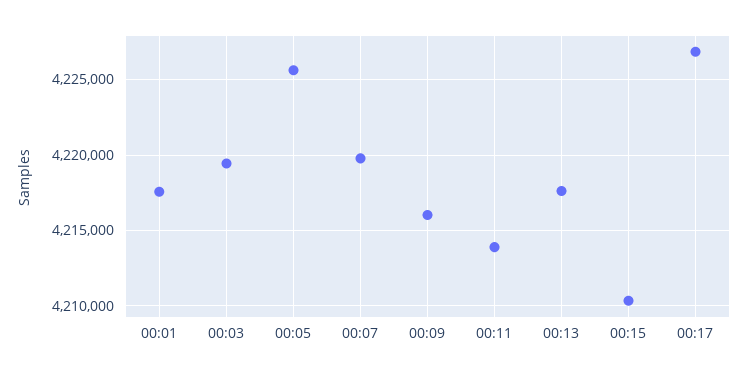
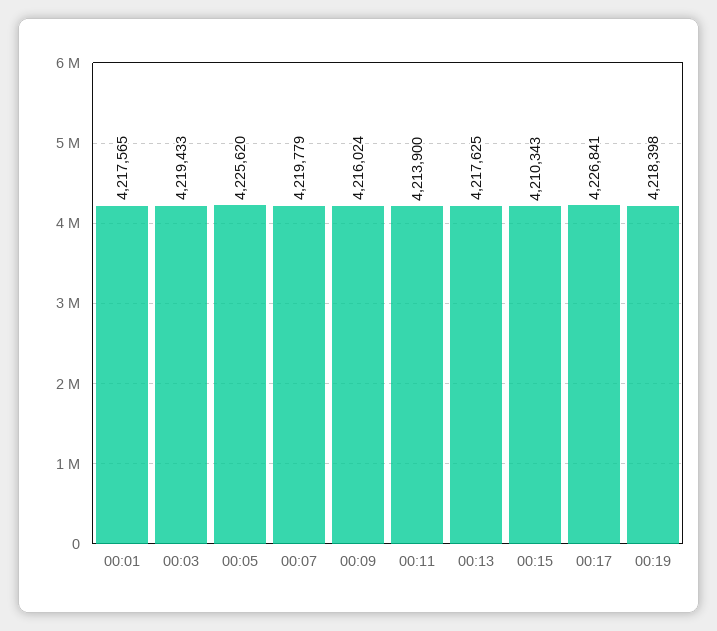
00:19: none -> 4218398

